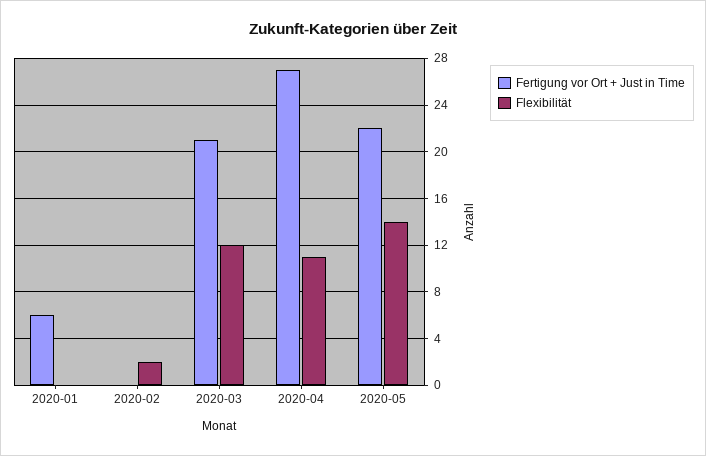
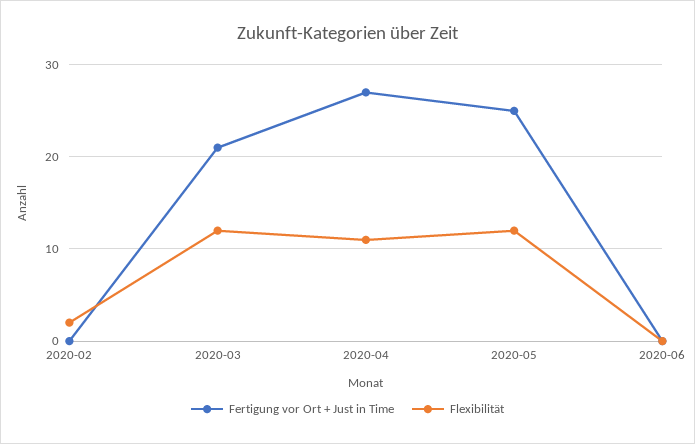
Fertigung vor Ort + Just in Time, 2020-01: 6 -> none
Flexibilität, 2020-01: 0 -> none
Fertigung vor Ort + Just in Time, 2020-05: 22 -> 25
Flexibilität, 2020-05: 14 -> 12
Fertigung vor Ort + Just in Time, 2020-06: none -> 0
Flexibilität, 2020-06: none -> 0

